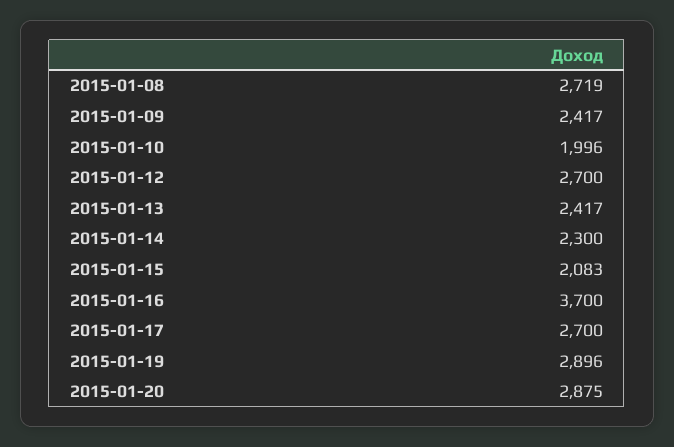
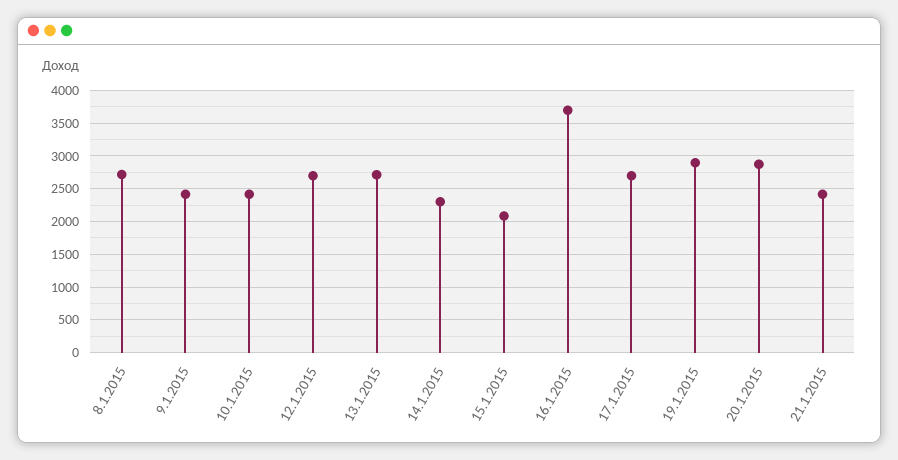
2015-01-10: 1996 -> 2400
2015-01-13: 2417 -> 2700
21.1.2015: none -> 2400

